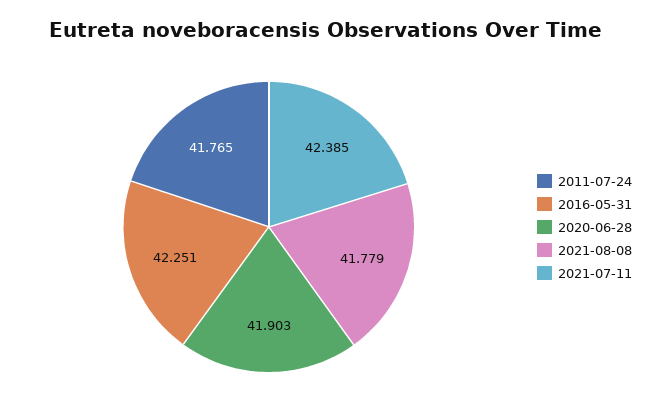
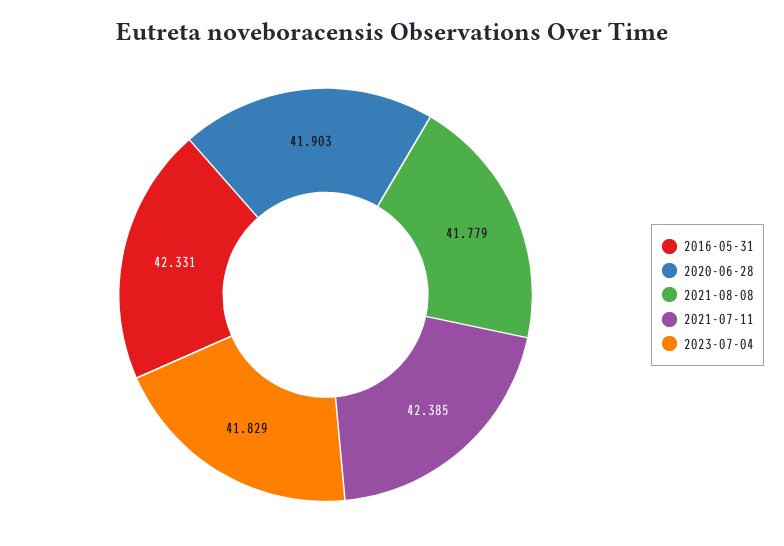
2011-07-24: 41.765 -> none
2016-05-31: 42.251 -> 42.331
2023-07-04: none -> 41.829

